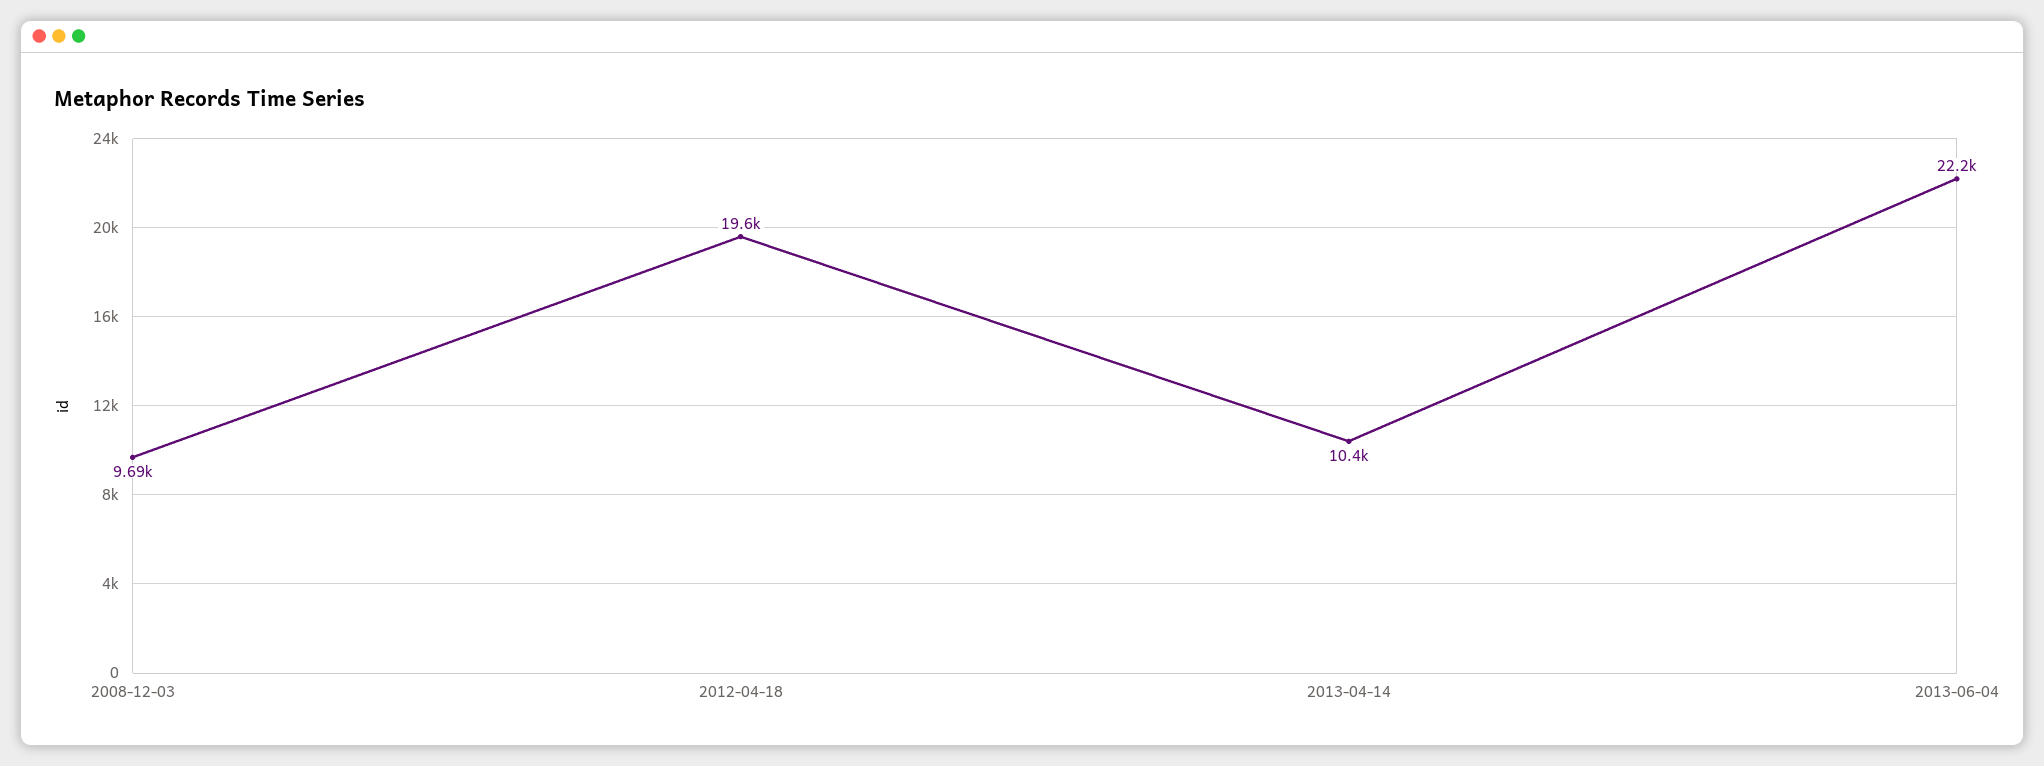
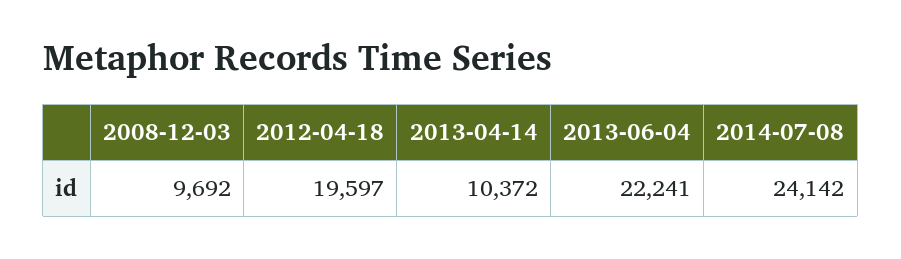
2014-07-08: none -> 24142

